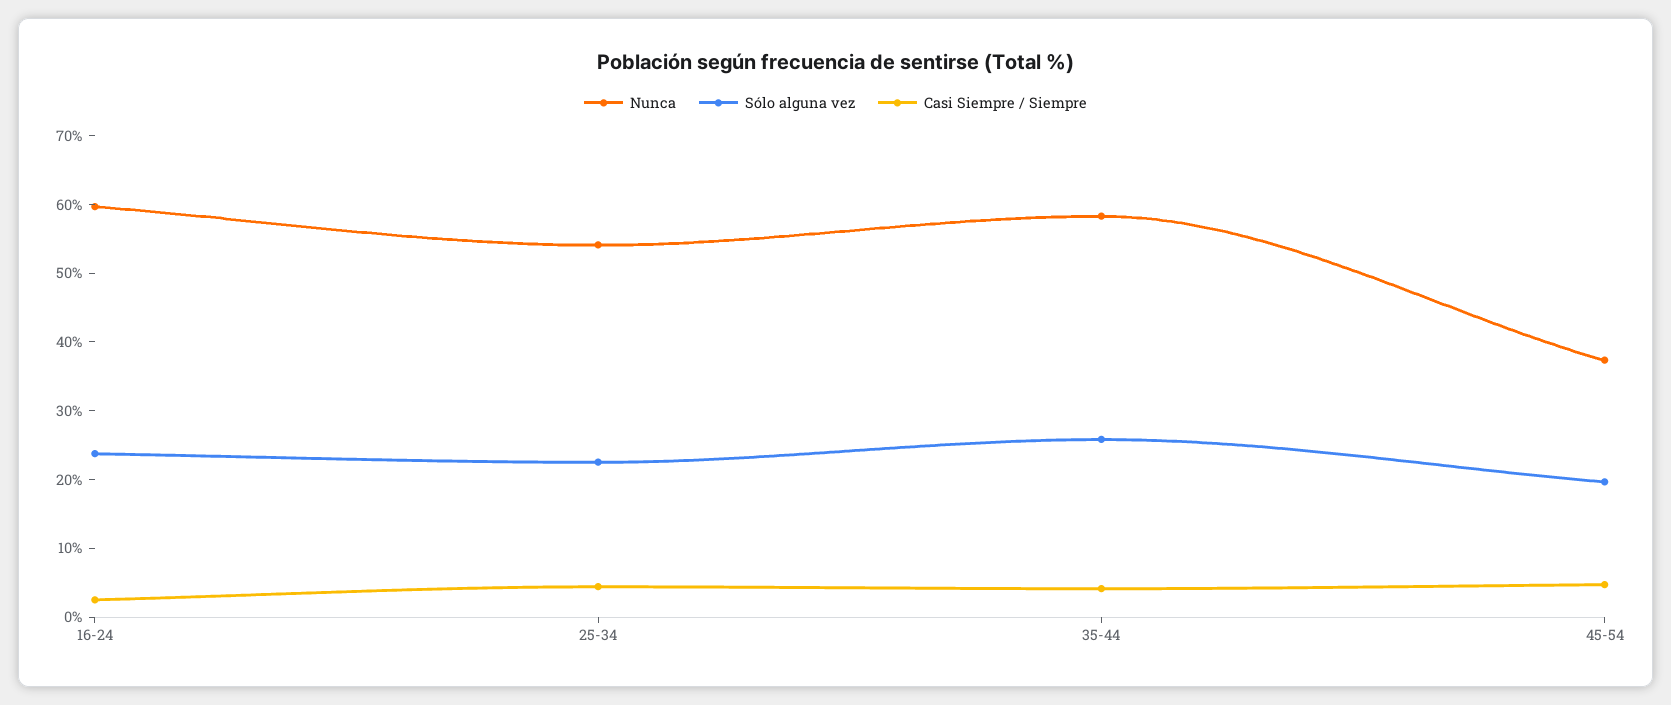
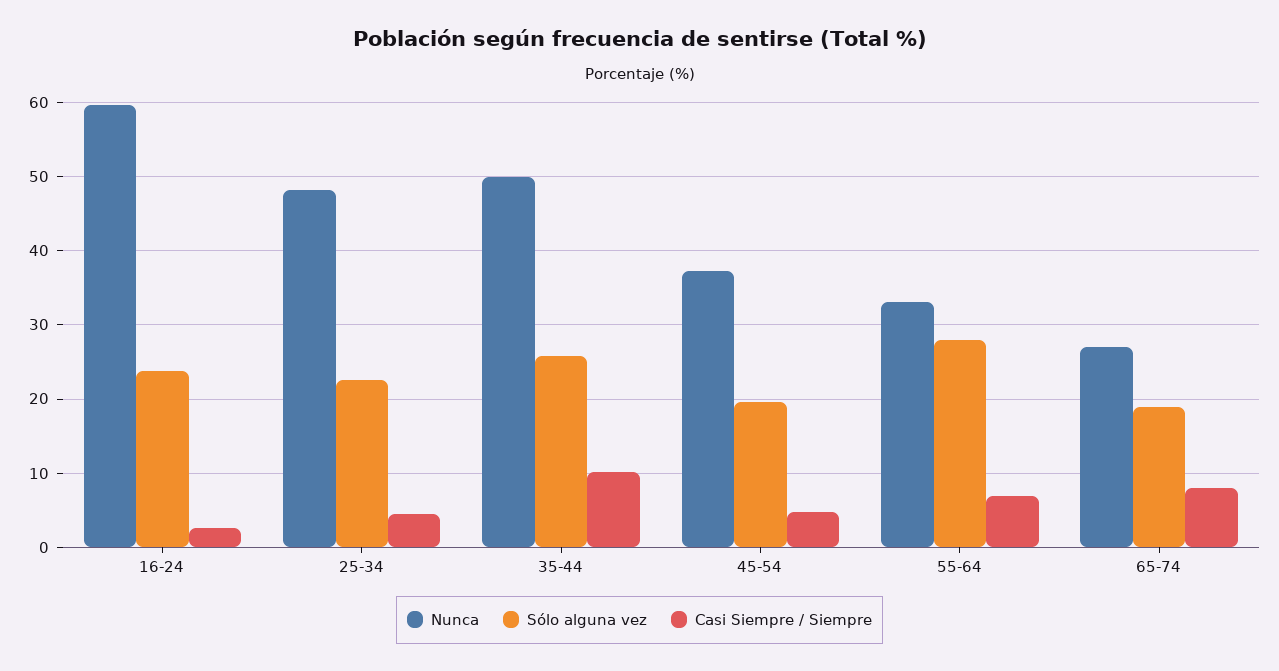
Nunca, 25-34: 54 -> 48
Nunca, 35-44: 58 -> 50
Casi Siempre / Siempre, 35-44: 4 -> 10
Nunca, 55-64: none -> 33
Sólo alguna vez, 55-64: none -> 28
Casi Siempre / Siempre, 55-64: none -> 7
Nunca, 65-74: none -> 27
Sólo alguna vez, 65-74: none -> 19
Casi Siempre / Siempre, 65-74: none -> 8

